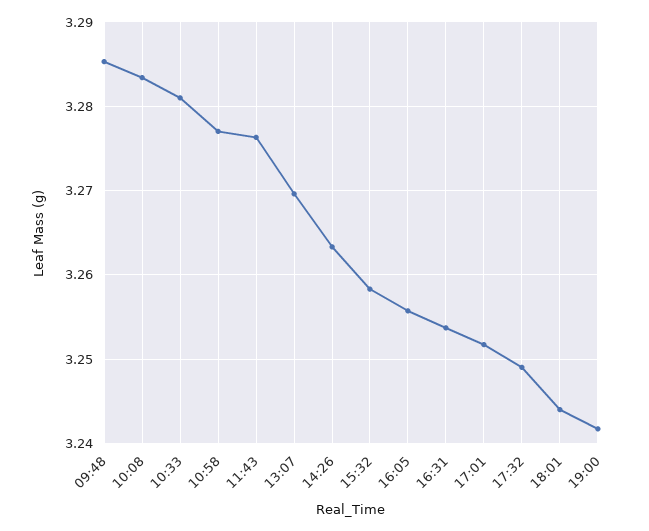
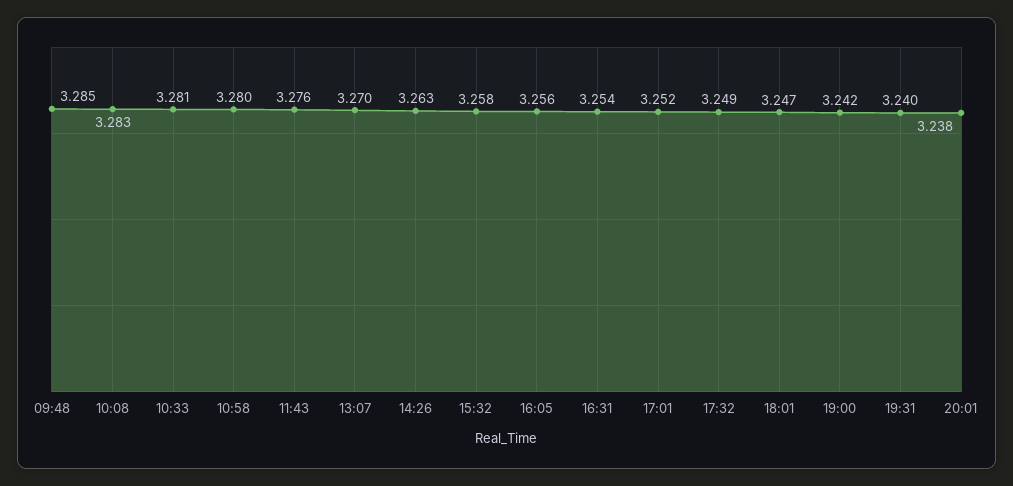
10:58: 3.277 -> 3.28
18:01: 3.244 -> 3.247
19:31: none -> 3.24
20:01: none -> 3.238

